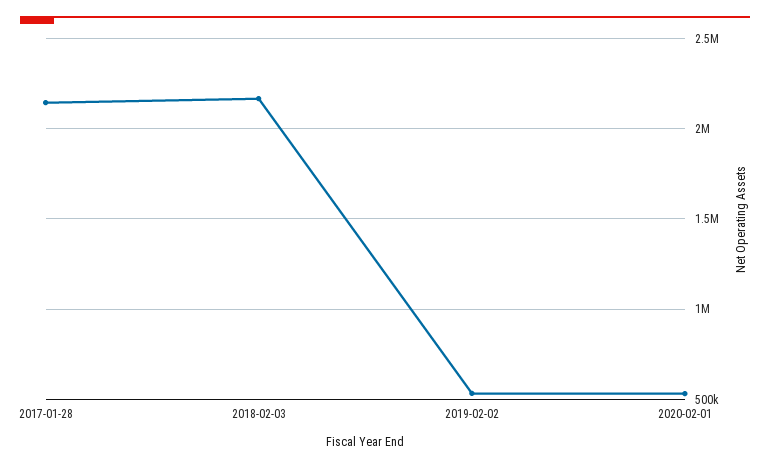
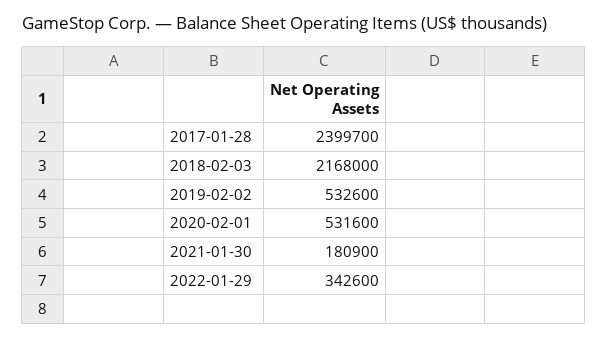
2017-01-28: 2150000 -> 2399700
2021-01-30: none -> 180900
2022-01-29: none -> 342600

